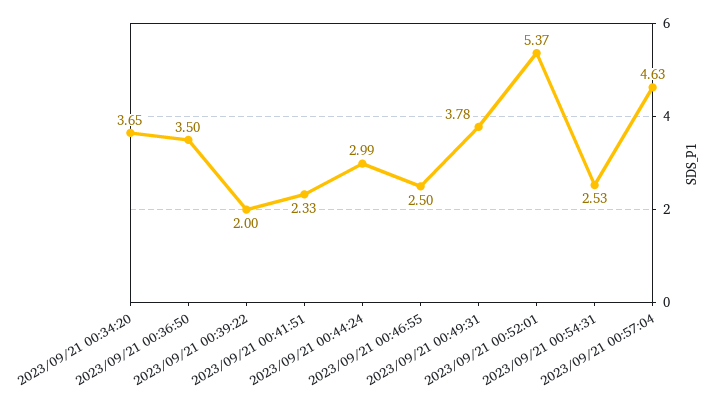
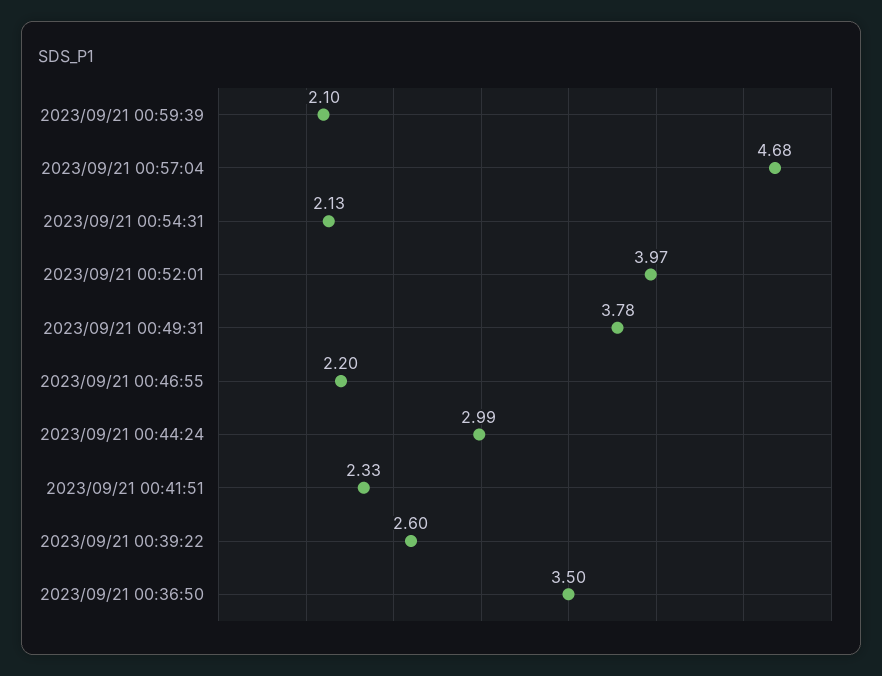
2023/09/21 00:34:20: 3.65 -> none
2023/09/21 00:39:22: 2 -> 2.6
2023/09/21 00:46:55: 2.5 -> 2.2
2023/09/21 00:52:01: 5.37 -> 3.97
2023/09/21 00:54:31: 2.53 -> 2.13
2023/09/21 00:57:04: 4.63 -> 4.68
2023/09/21 00:59:39: none -> 2.1

